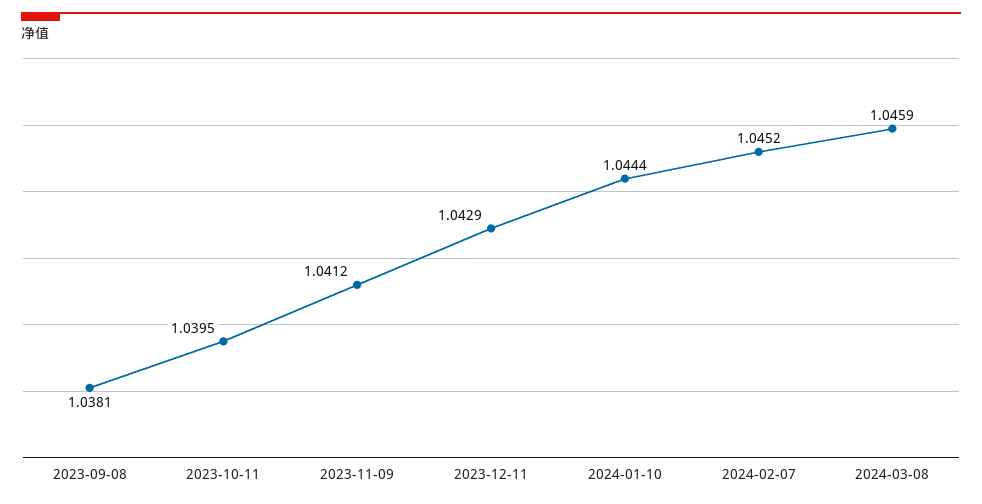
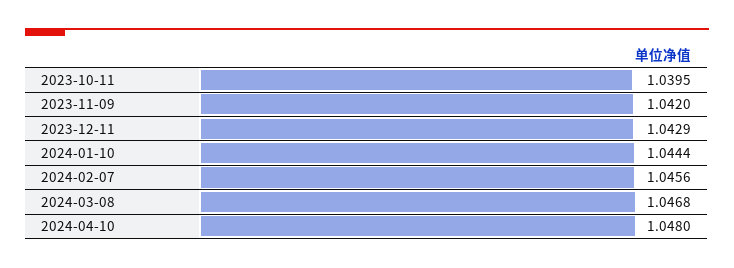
2023-09-08: 1.0381 -> none
2023-11-09: 1.0412 -> 1.042
2024-02-07: 1.0452 -> 1.0456
2024-03-08: 1.0459 -> 1.0468
2024-04-10: none -> 1.048

